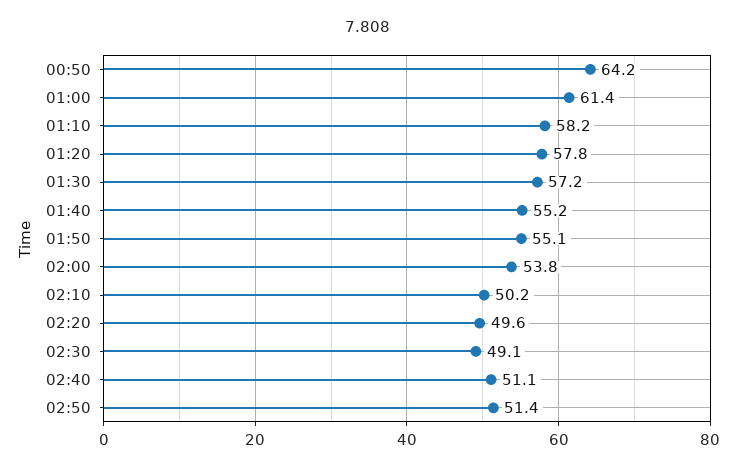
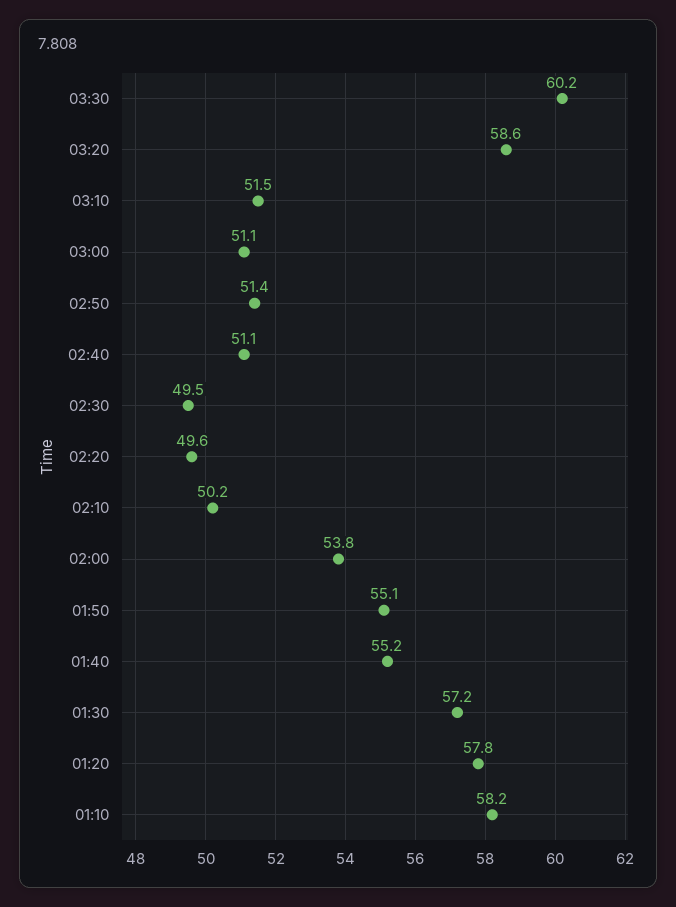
00:50: 64.2 -> none
01:00: 61.4 -> none
02:30: 49.1 -> 49.5
03:30: none -> 60.2
03:20: none -> 58.6
03:10: none -> 51.5
03:00: none -> 51.1

